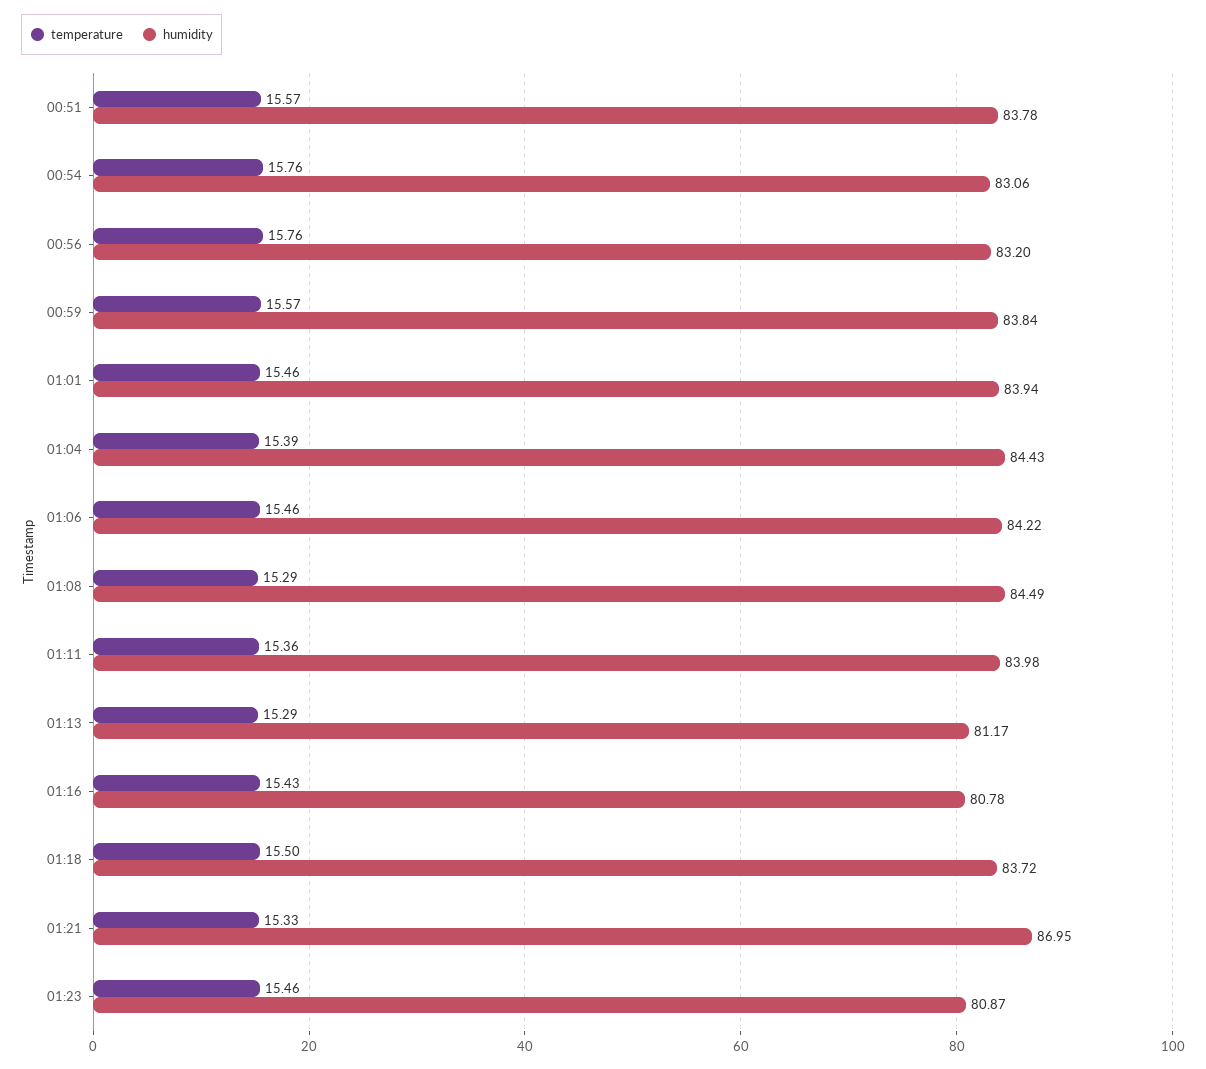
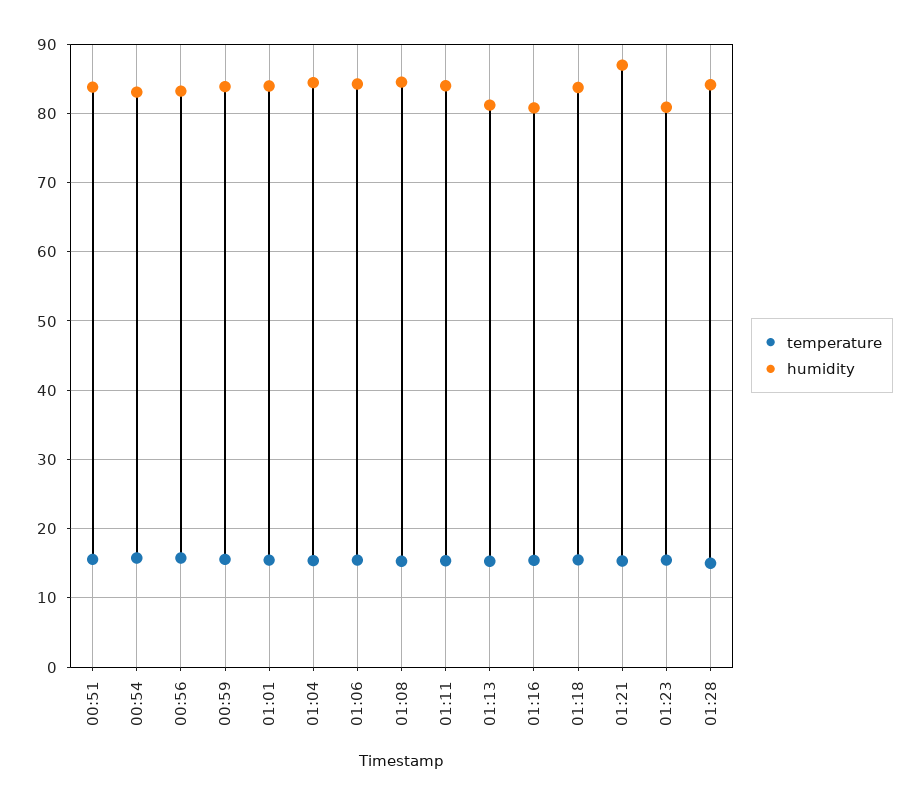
temperature, 01:28: none -> 15
humidity, 01:28: none -> 84

